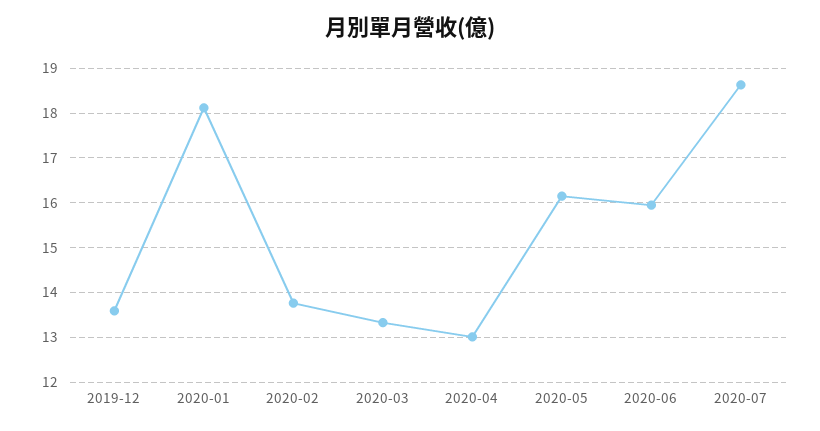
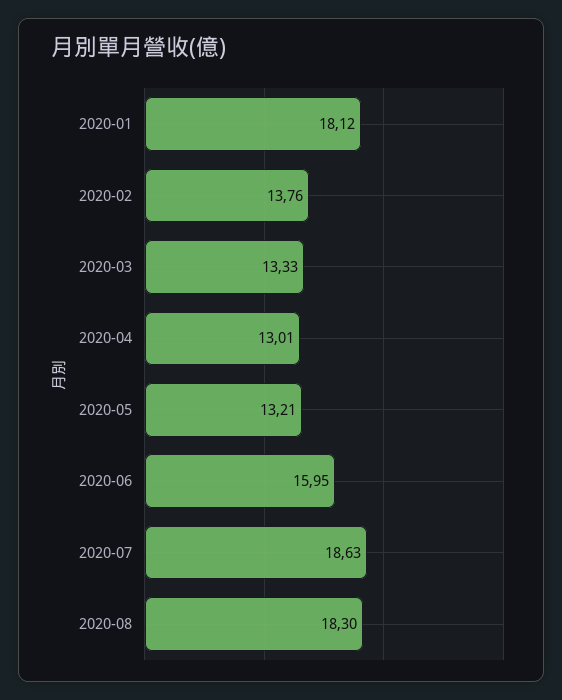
2019-12: 13.6 -> none
2020-05: 16.2 -> 13.21
2020-08: none -> 18.3

